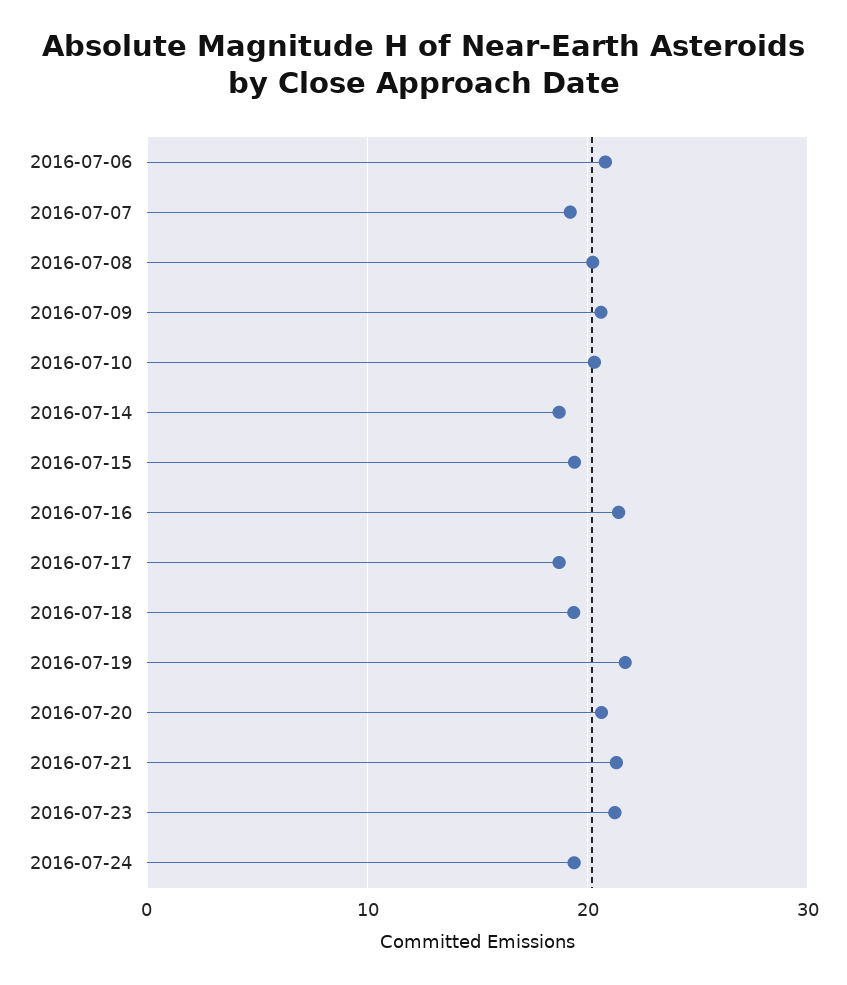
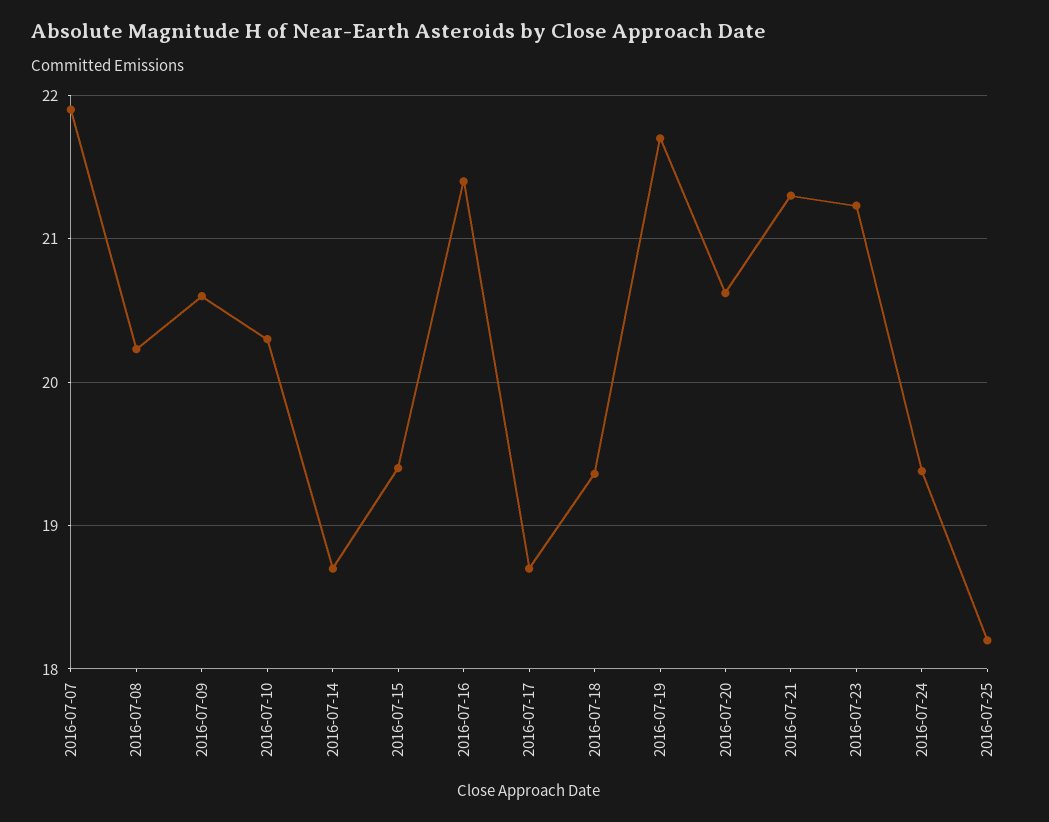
2016-07-06: 21 -> none
2016-07-07: 19 -> 21.9
2016-07-25: none -> 18.2

